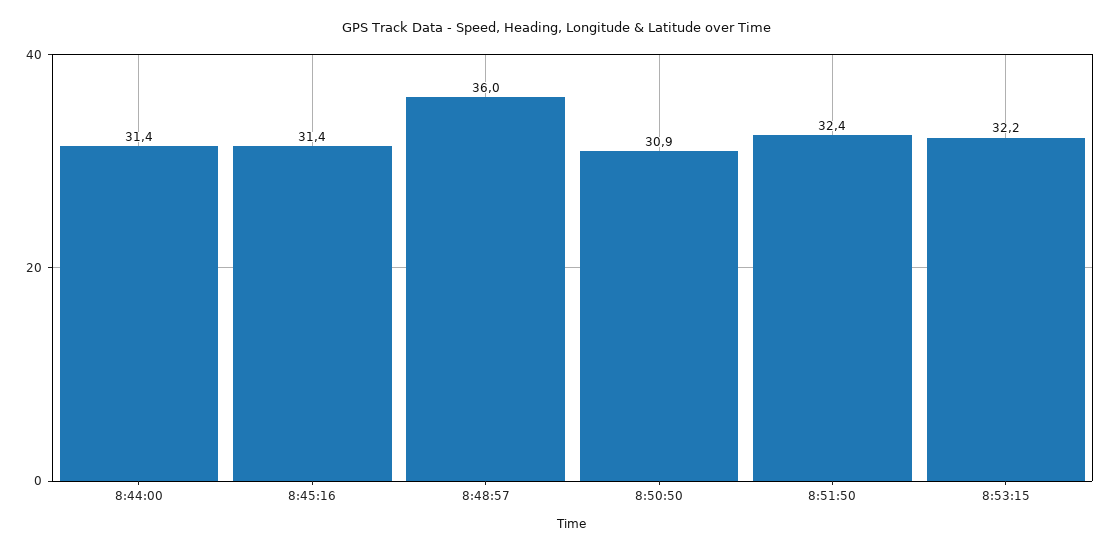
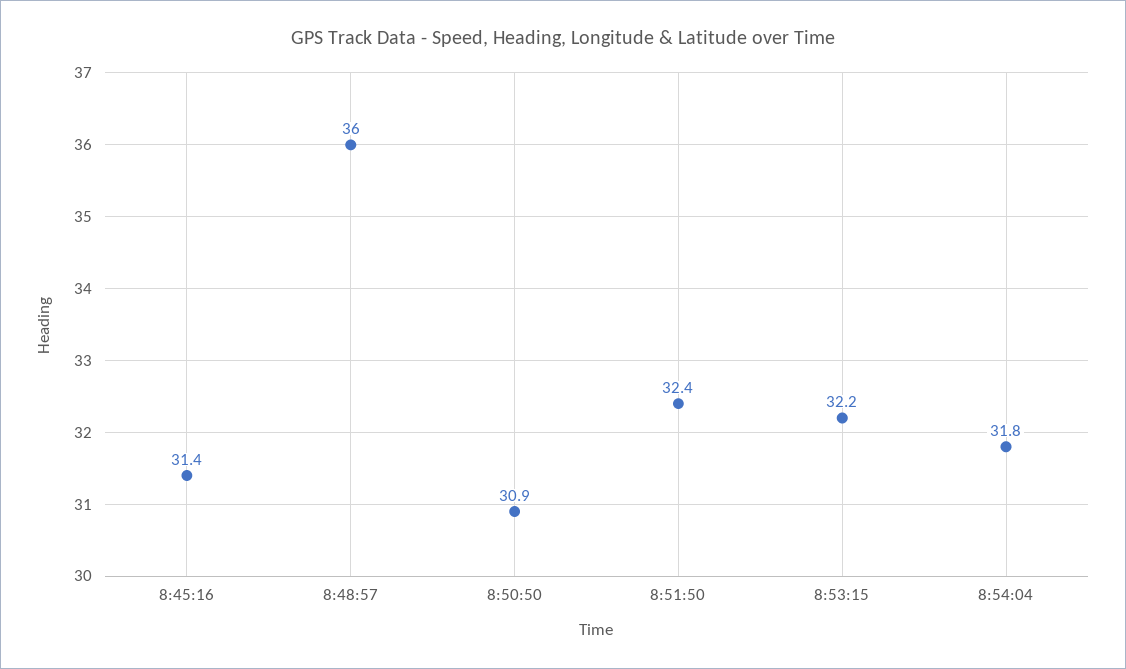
8:44:00: 31.4 -> none
8:54:04: none -> 31.8

